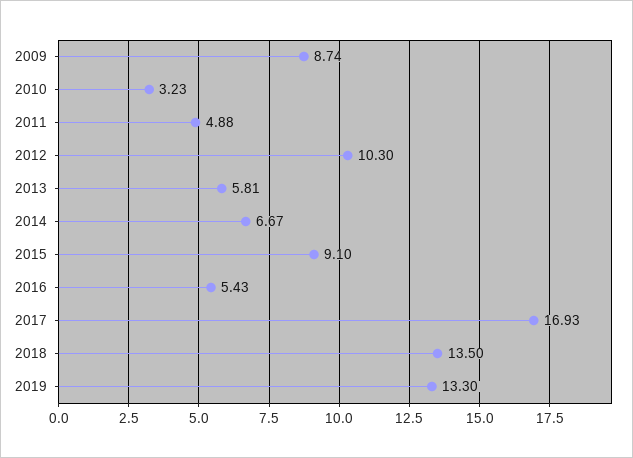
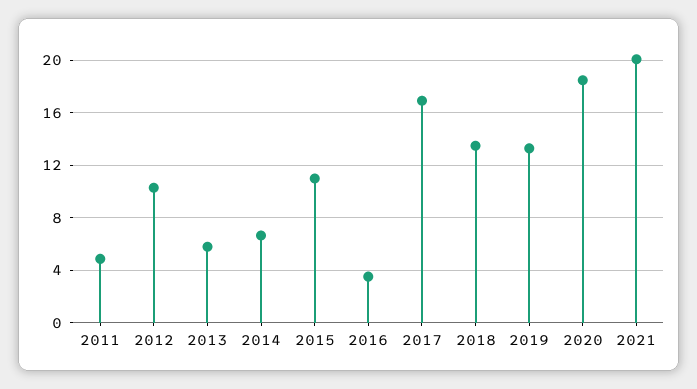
2009: 8.74 -> none
2010: 3.23 -> none
2015: 9.1 -> 11
2016: 5.43 -> 3.5
2020: none -> 18.5
2021: none -> 20

